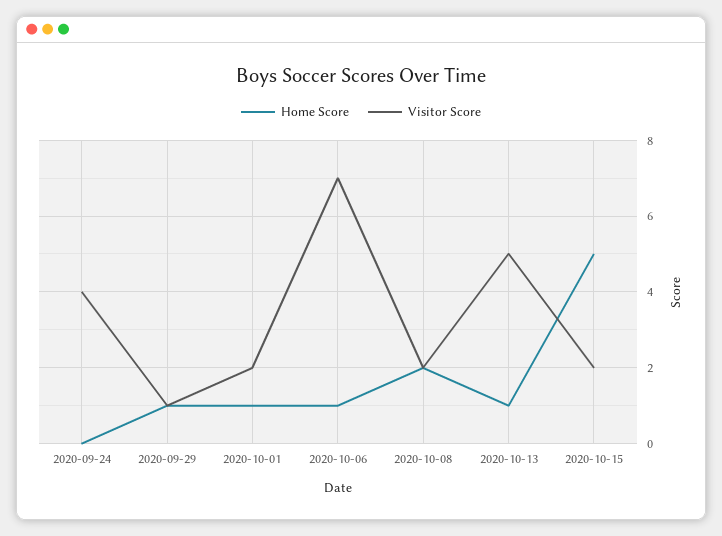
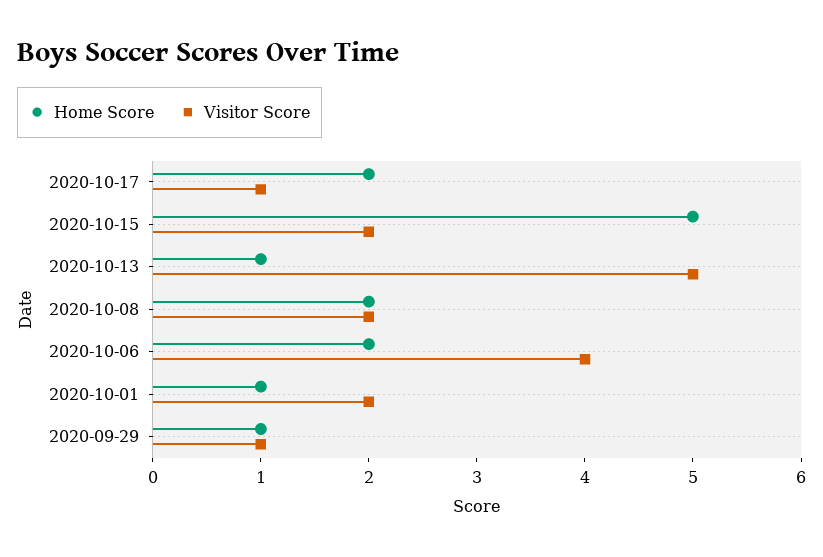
Home Score, 2020-09-24: 0 -> none
Visitor Score, 2020-09-24: 4 -> none
Home Score, 2020-10-06: 1 -> 2
Visitor Score, 2020-10-06: 7 -> 4
Home Score, 2020-10-17: none -> 2
Visitor Score, 2020-10-17: none -> 1

